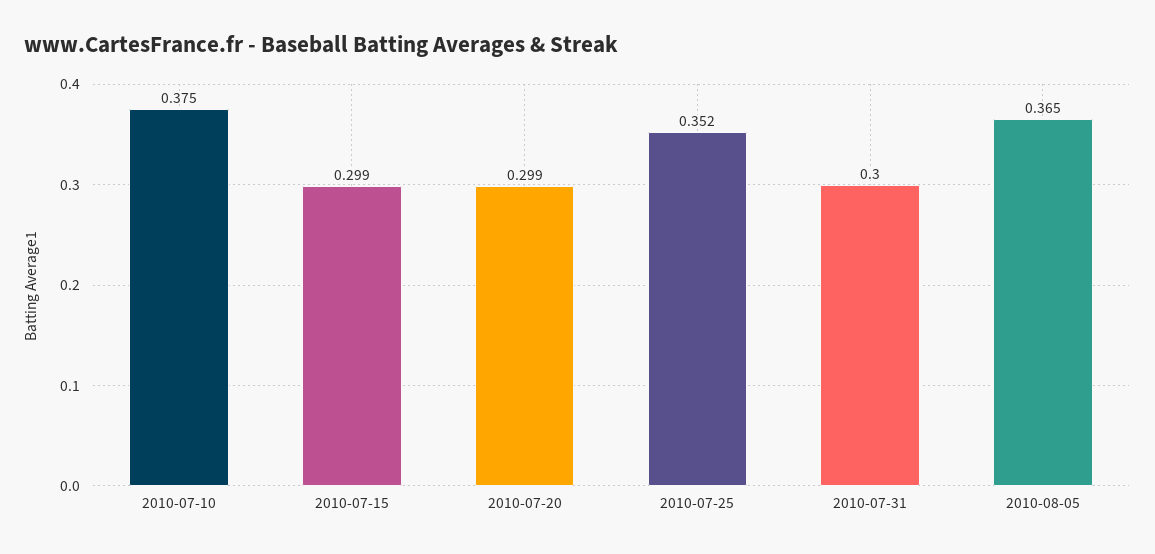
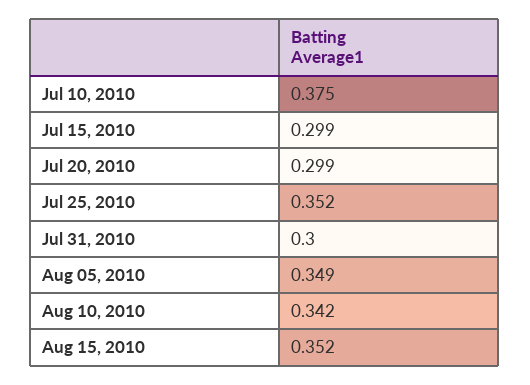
2010-08-05: 0.365 -> 0.349
Aug 10, 2010: none -> 0.342
Aug 15, 2010: none -> 0.352

